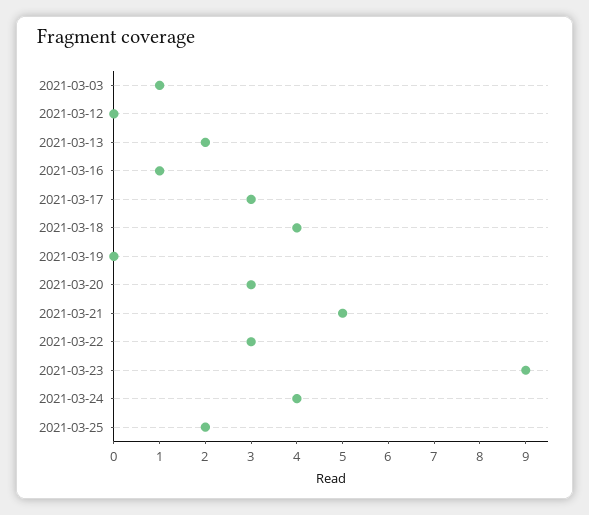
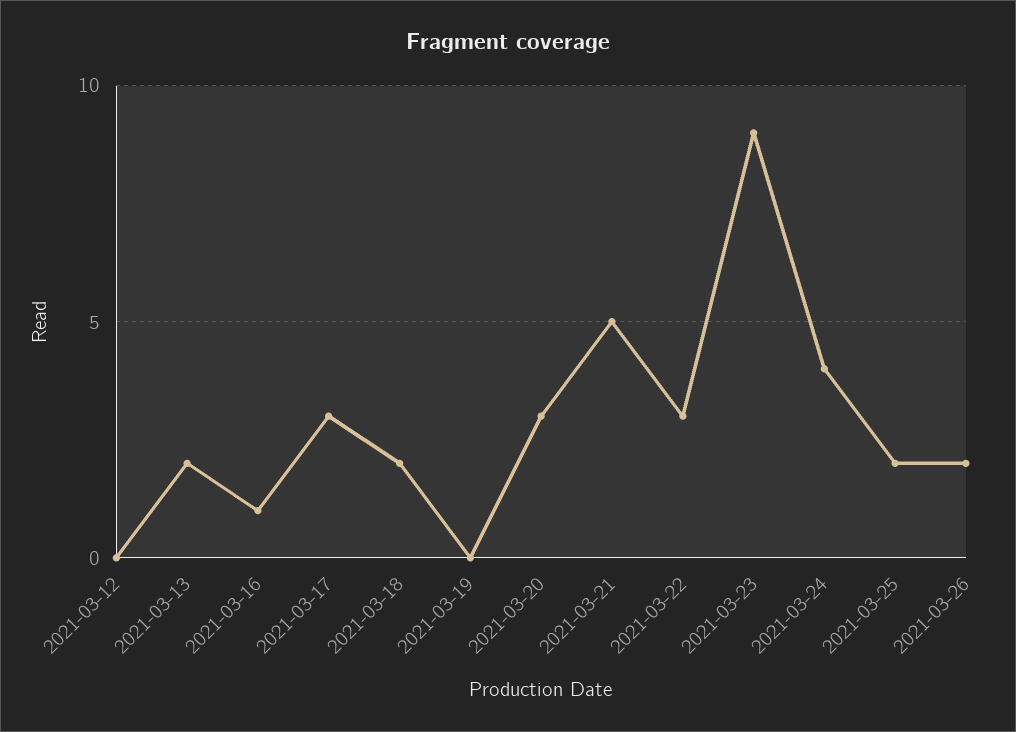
2021-03-03: 1 -> none
2021-03-18: 4 -> 2
2021-03-26: none -> 2

